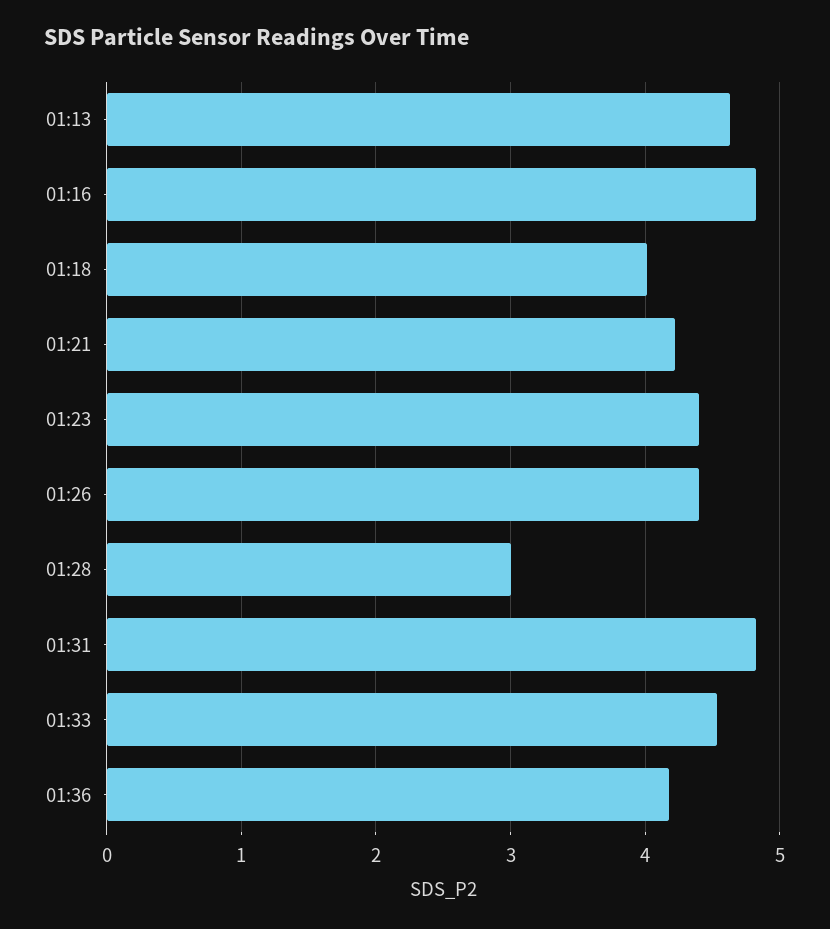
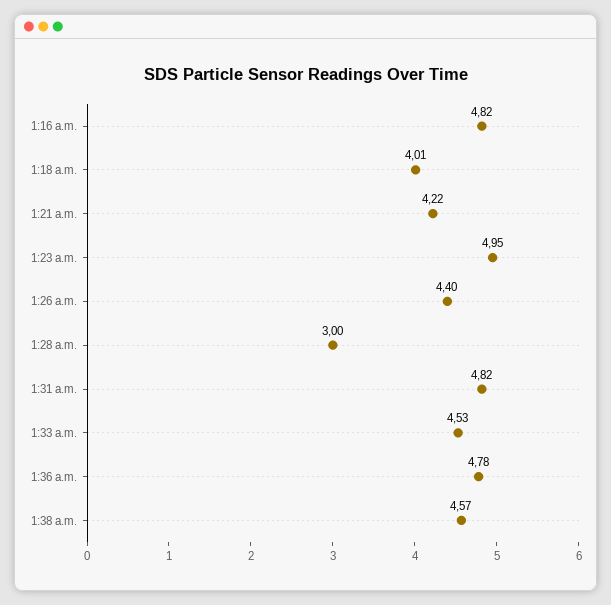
01:13: 4.6 -> none
01:23: 4.4 -> 4.95
01:36: 4.2 -> 4.78
1:38 a.m.: none -> 4.57

